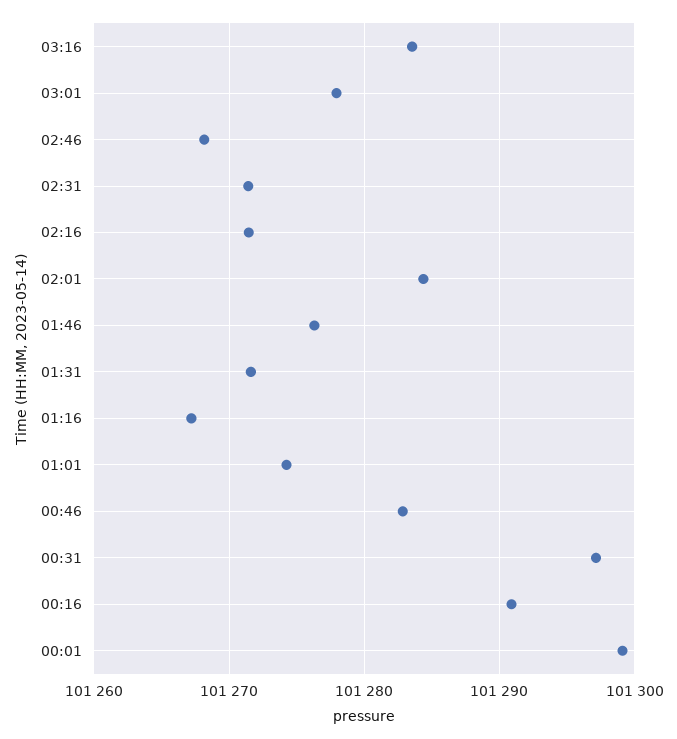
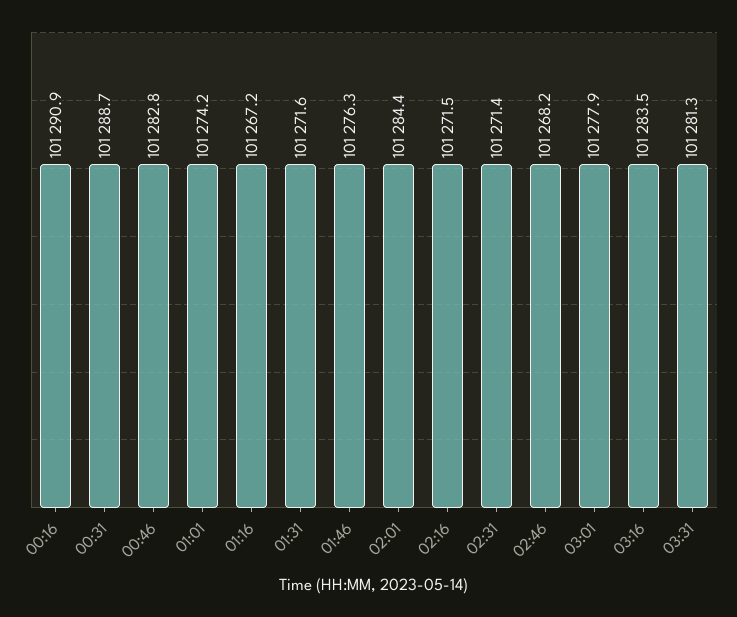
00:31: 101297 -> 101288.7
00:01: 101299 -> none
03:31: none -> 101281.3

